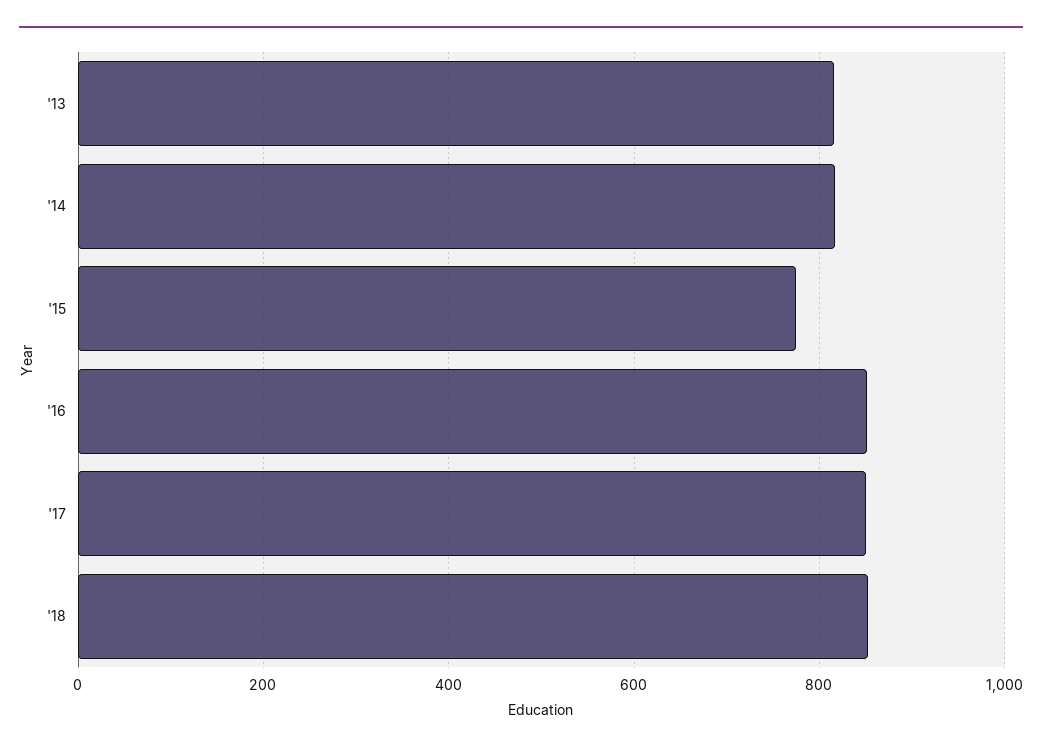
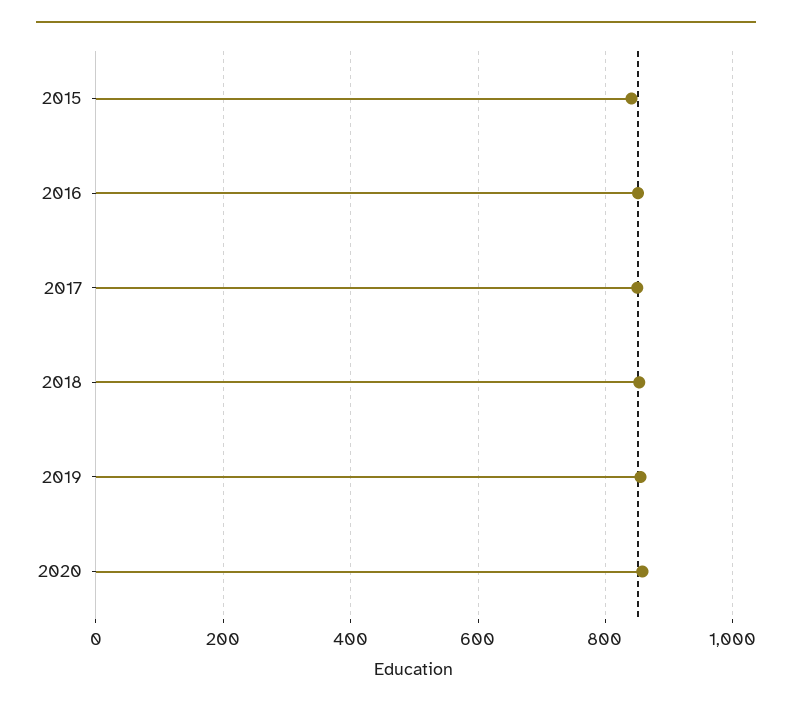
'13: 820 -> none
'14: 820 -> none
'15: 780 -> 840
2019: none -> 860
2020: none -> 860

